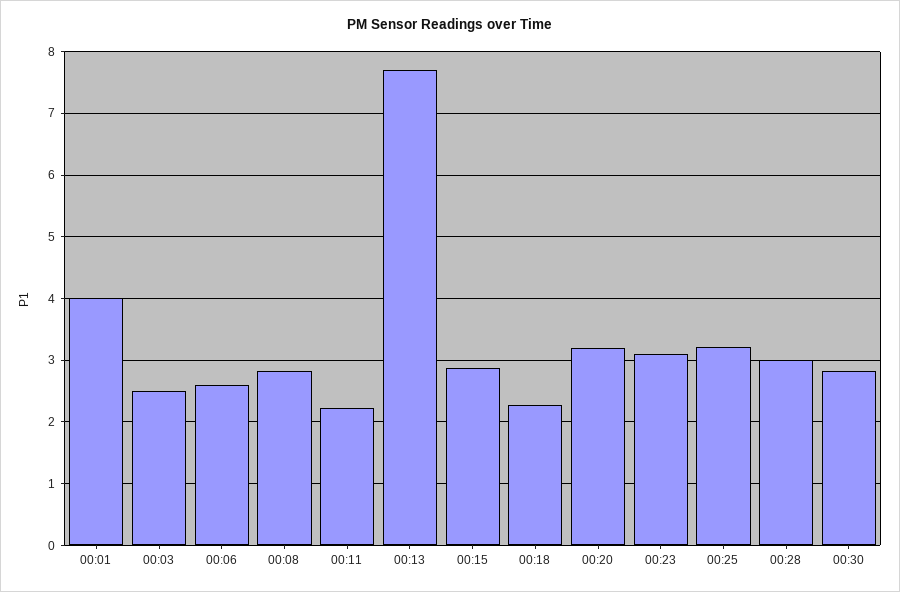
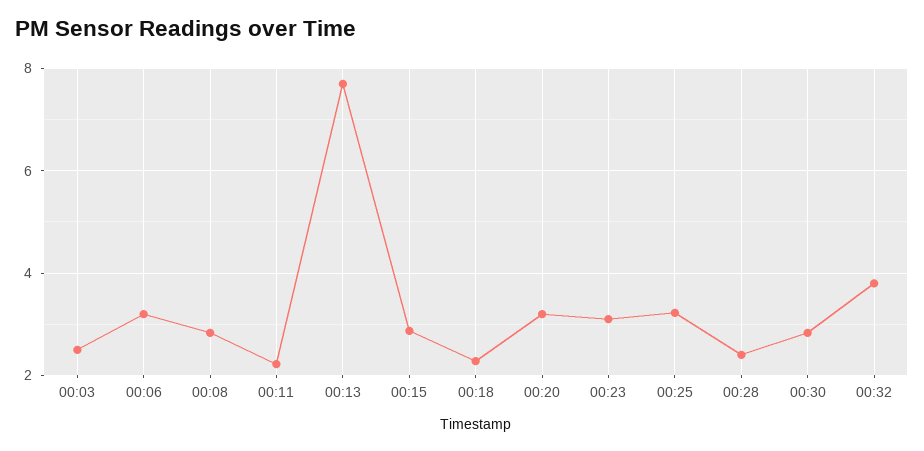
00:01: 4 -> none
00:06: 2.6 -> 3.2
00:28: 3 -> 2.4
00:32: none -> 3.8

